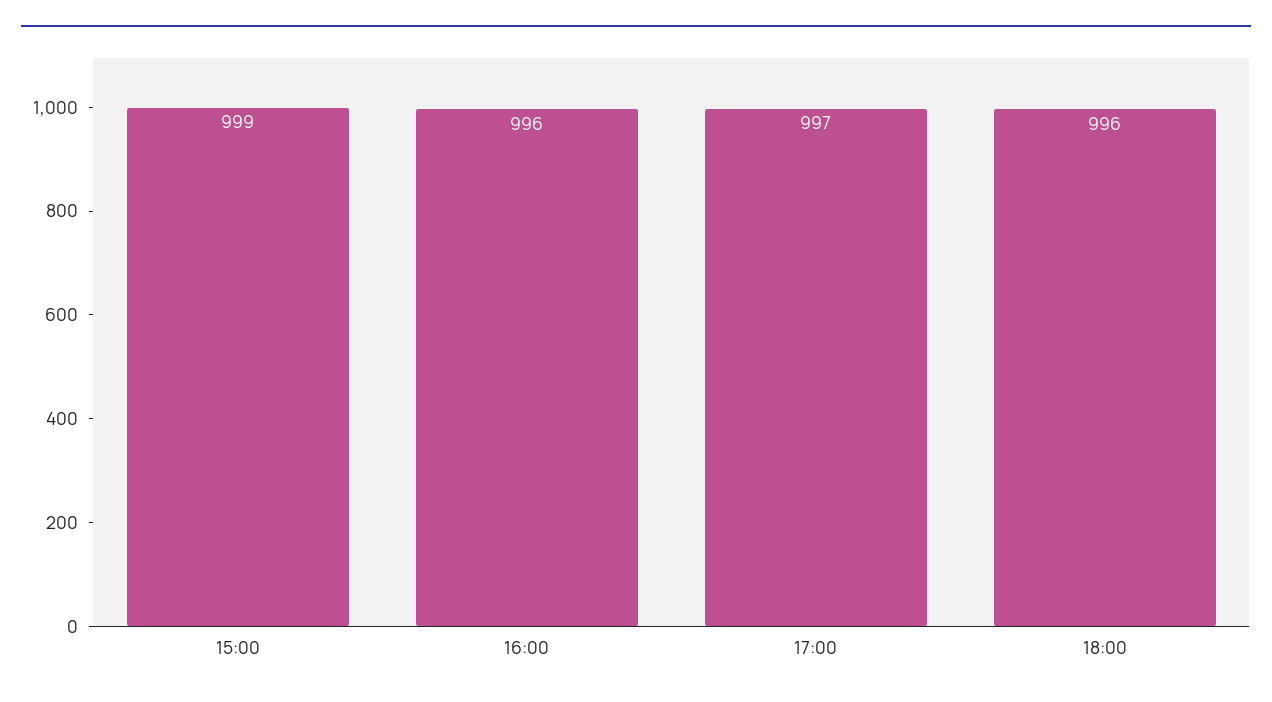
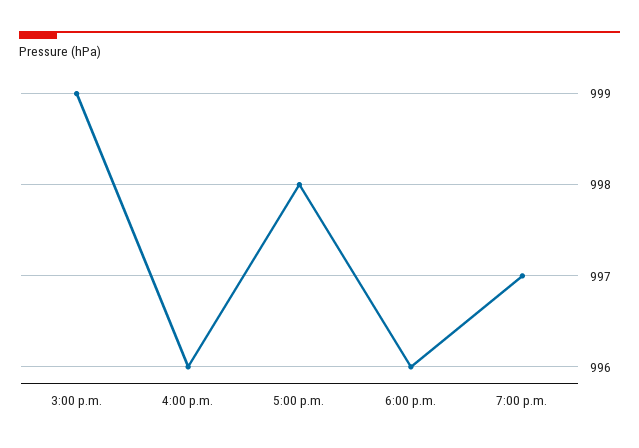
17:00: 997 -> 998
7:00 p.m.: none -> 997

